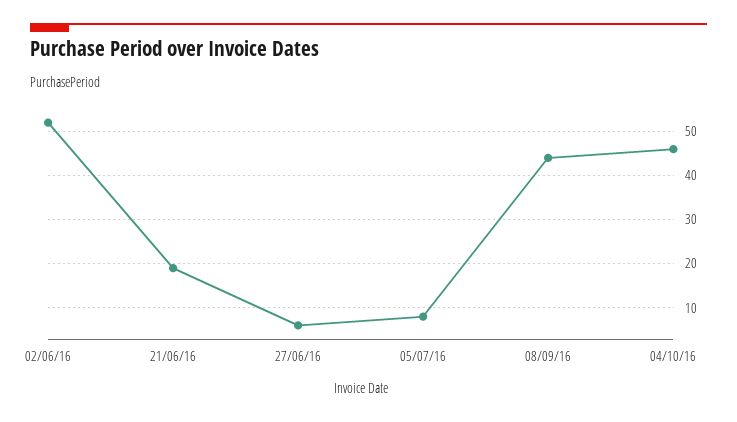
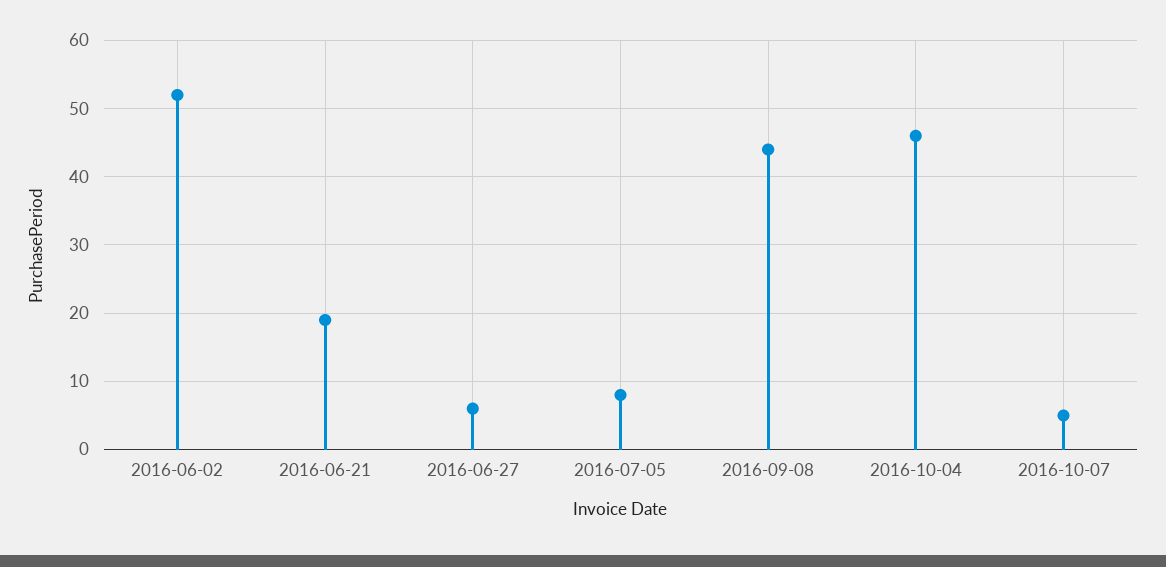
2016-10-07: none -> 5

